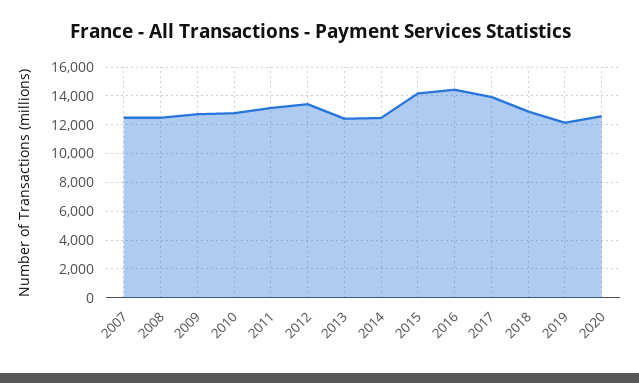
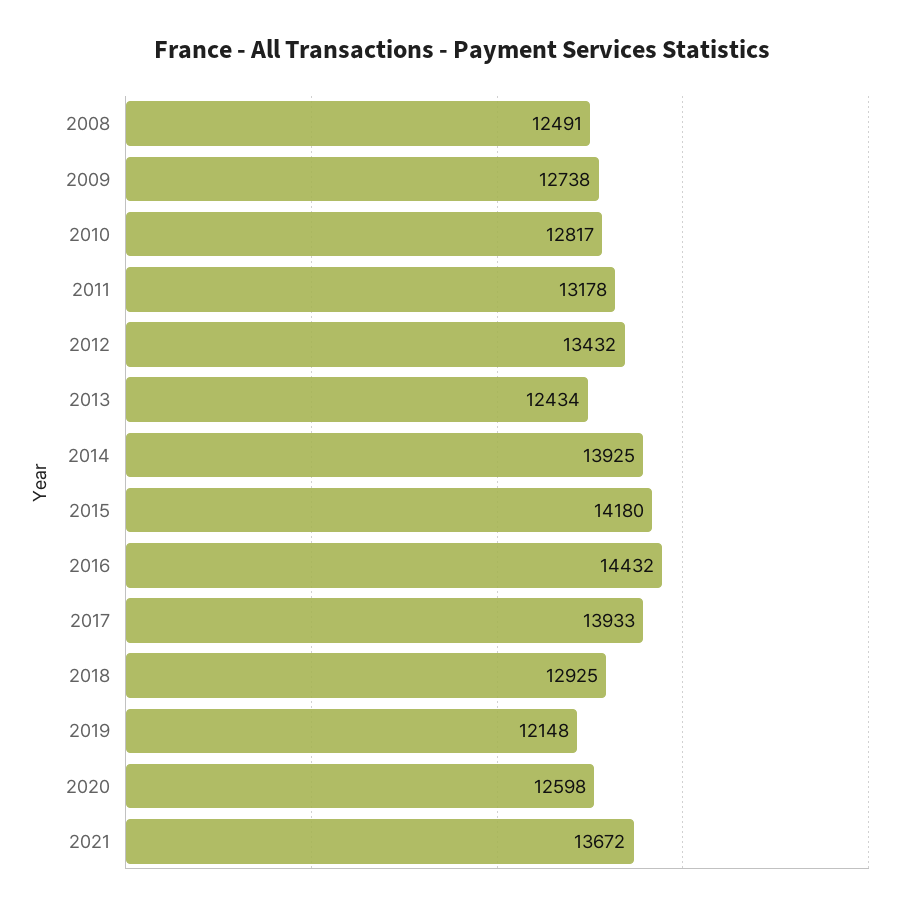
2007: 12500 -> none
2014: 12500 -> 13925
2021: none -> 13672

